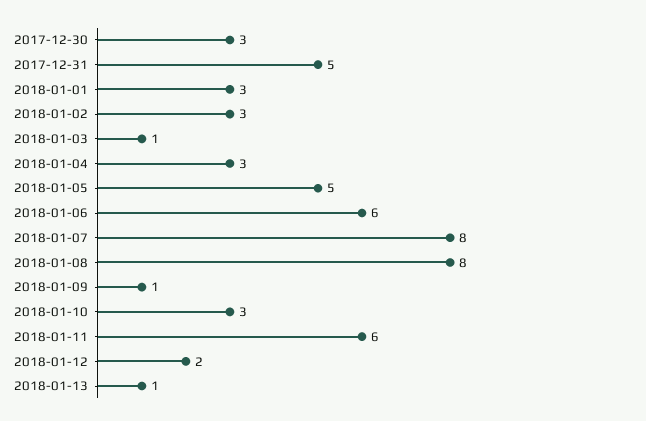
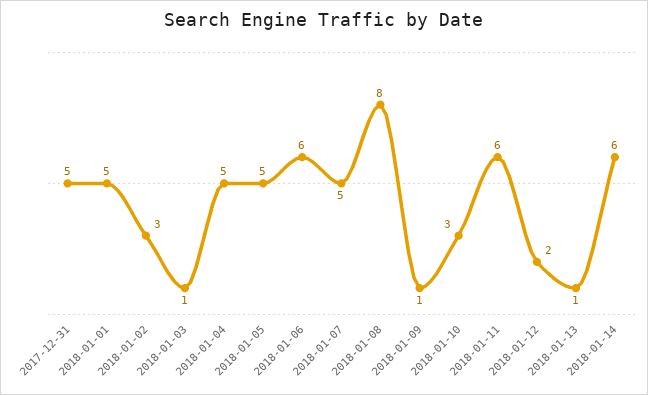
2017-12-30: 3 -> none
2018-01-01: 3 -> 5
2018-01-04: 3 -> 5
2018-01-07: 8 -> 5
2018-01-14: none -> 6

